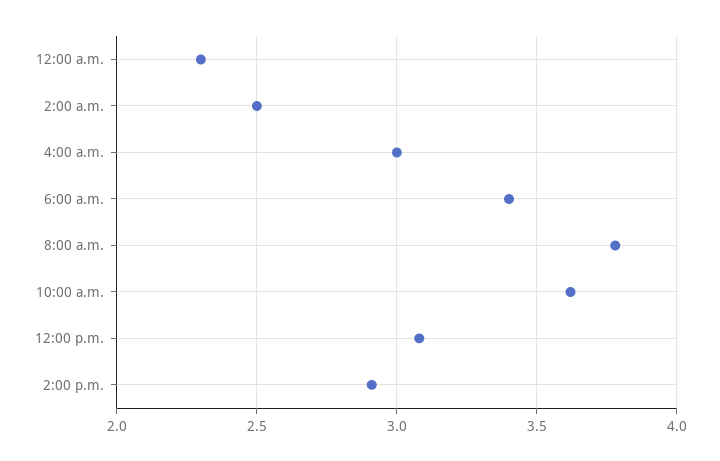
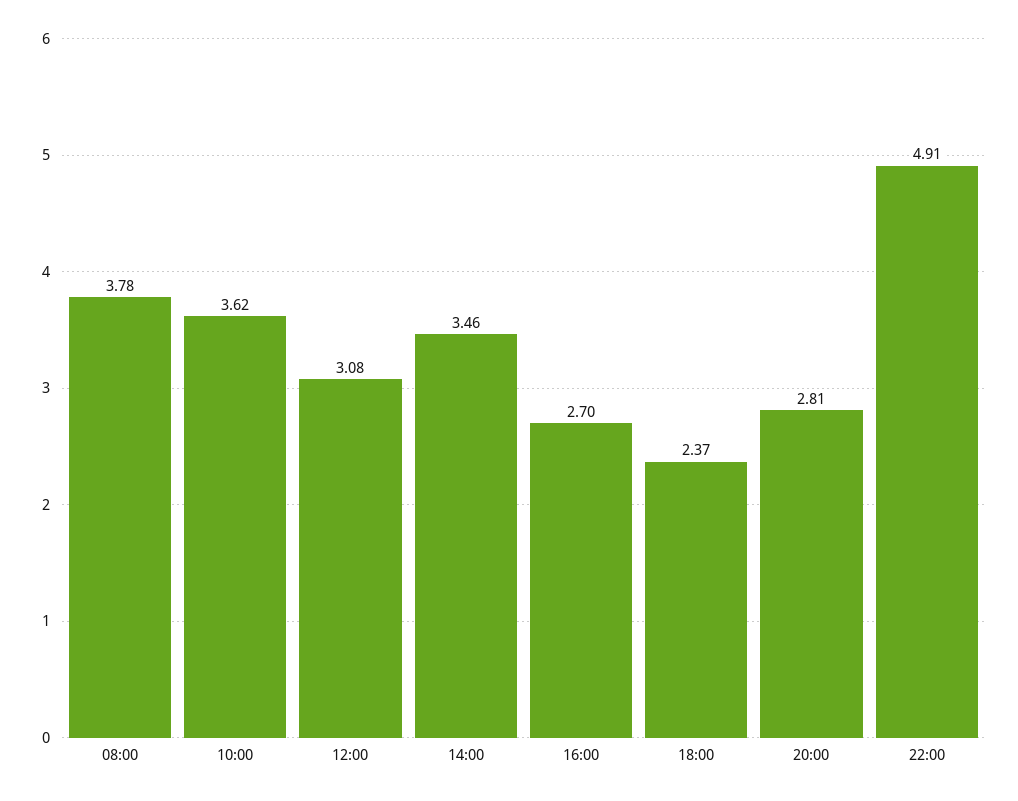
12:00 a.m.: 2.3 -> none
2:00 a.m.: 2.5 -> none
4:00 a.m.: 3 -> none
6:00 a.m.: 3.4 -> none
2:00 p.m.: 2.9 -> 3.46
16:00: none -> 2.7
18:00: none -> 2.37
20:00: none -> 2.81
22:00: none -> 4.91

